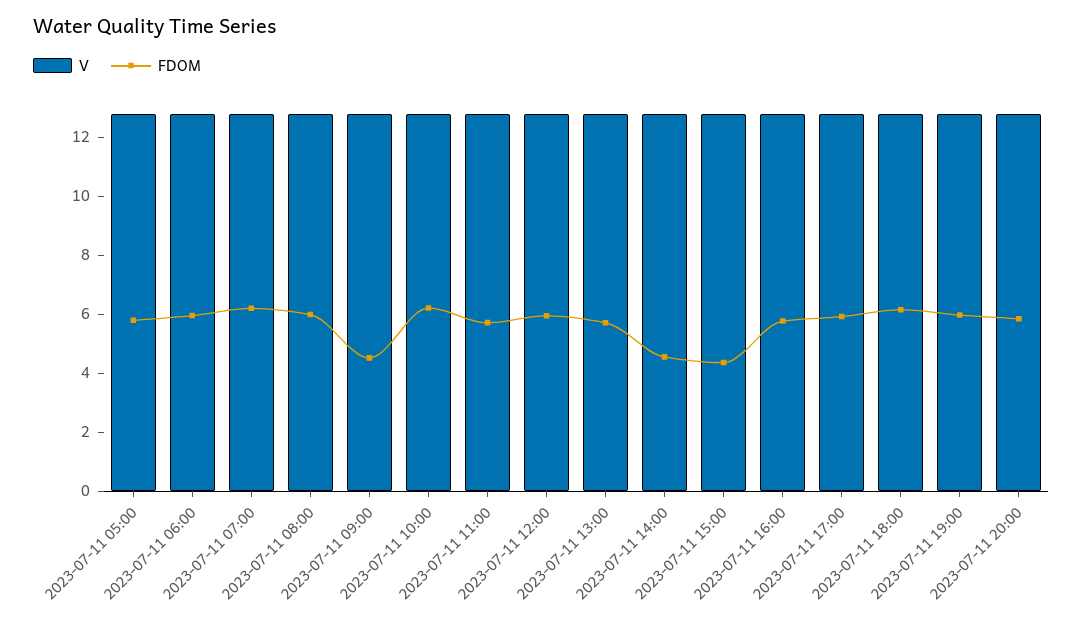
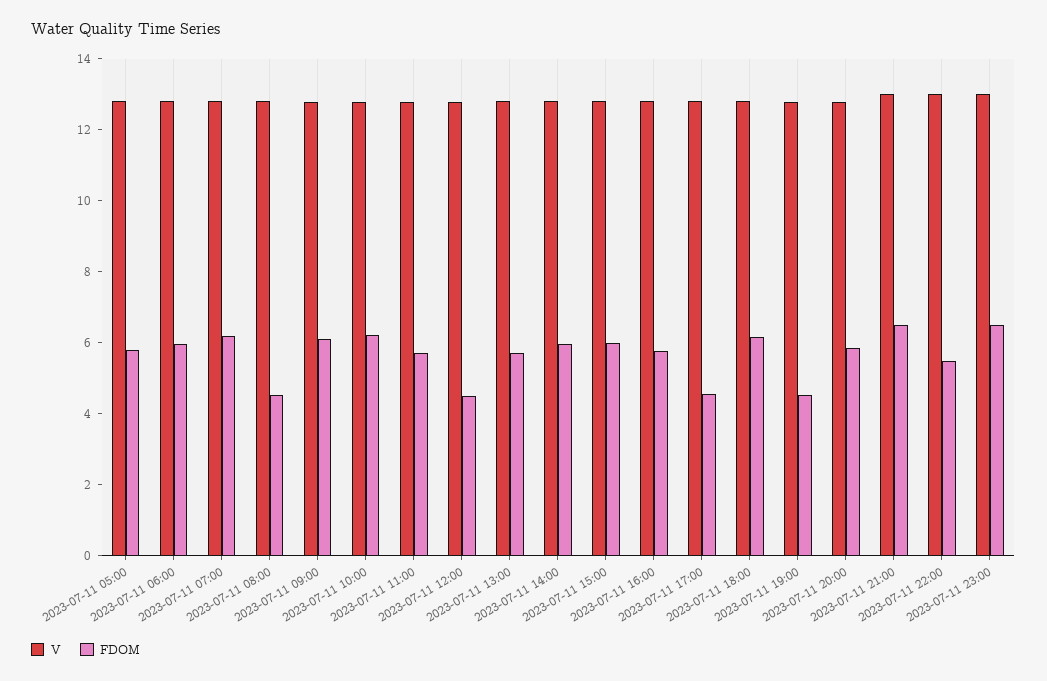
FDOM, 2023-07-11 08:00: 6 -> 4.5
FDOM, 2023-07-11 09:00: 4.5 -> 6
FDOM, 2023-07-11 12:00: 6 -> 4.5
FDOM, 2023-07-11 14:00: 4.5 -> 6
FDOM, 2023-07-11 15:00: 4.5 -> 6
FDOM, 2023-07-11 17:00: 6 -> 4.5
FDOM, 2023-07-11 19:00: 6 -> 4.5
V, 2023-07-11 21:00: none -> 13
FDOM, 2023-07-11 21:00: none -> 6.5
V, 2023-07-11 22:00: none -> 13
FDOM, 2023-07-11 22:00: none -> 5.5
V, 2023-07-11 23:00: none -> 13
FDOM, 2023-07-11 23:00: none -> 6.5

